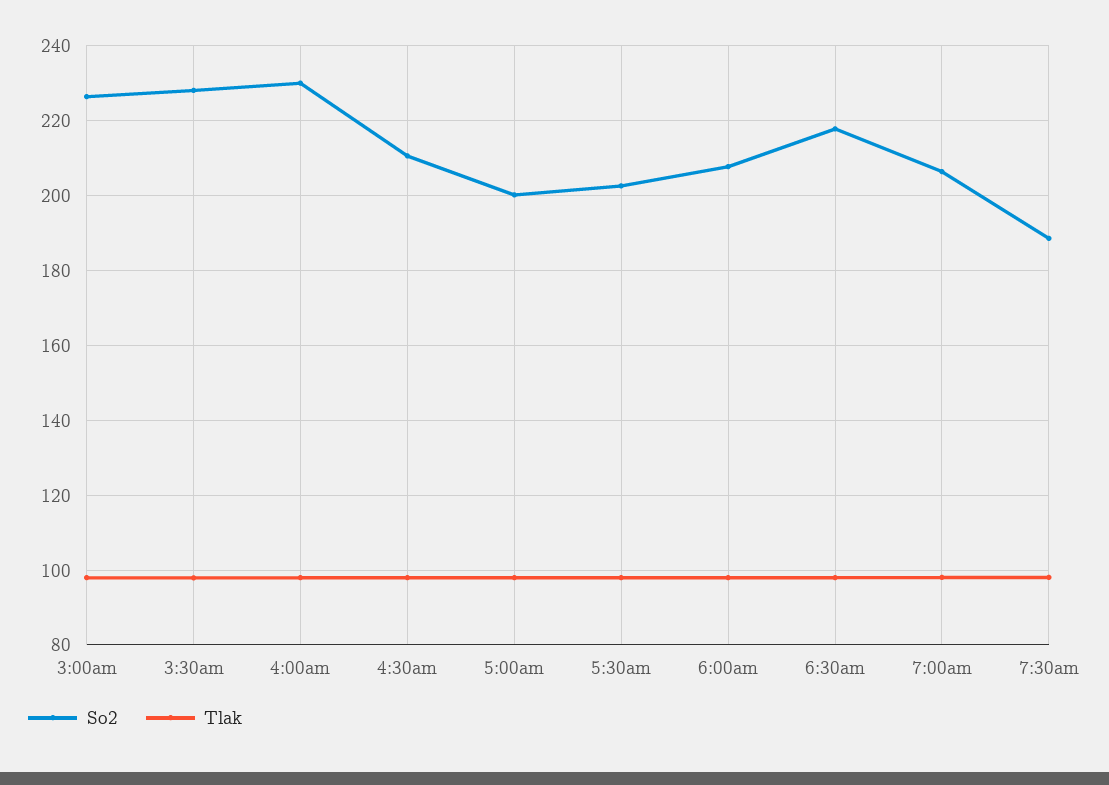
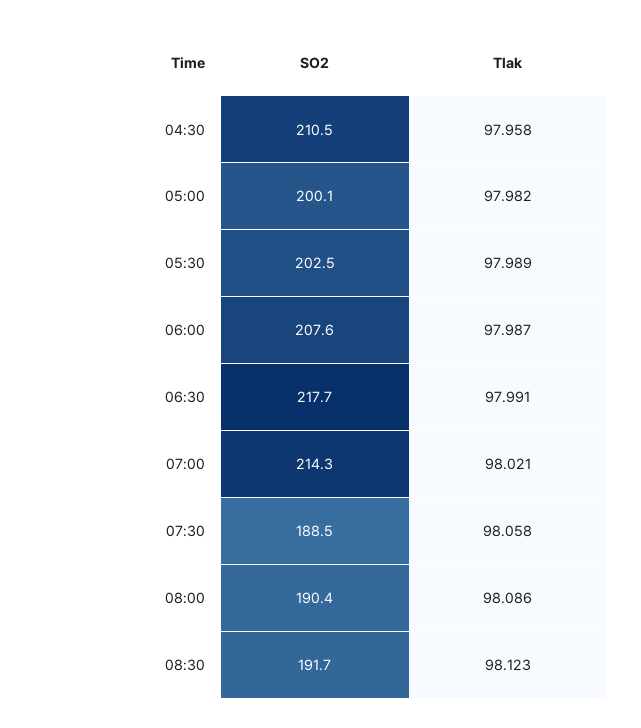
So2, 3:00am: 226 -> none
Tlak, 3:00am: 98 -> none
So2, 3:30am: 228 -> none
Tlak, 3:30am: 98 -> none
So2, 4:00am: 230 -> none
Tlak, 4:00am: 98 -> none
So2, 7:00am: 206 -> 214.3
So2, 08:00: none -> 190.4
Tlak, 08:00: none -> 98.086
So2, 08:30: none -> 191.7
Tlak, 08:30: none -> 98.123

